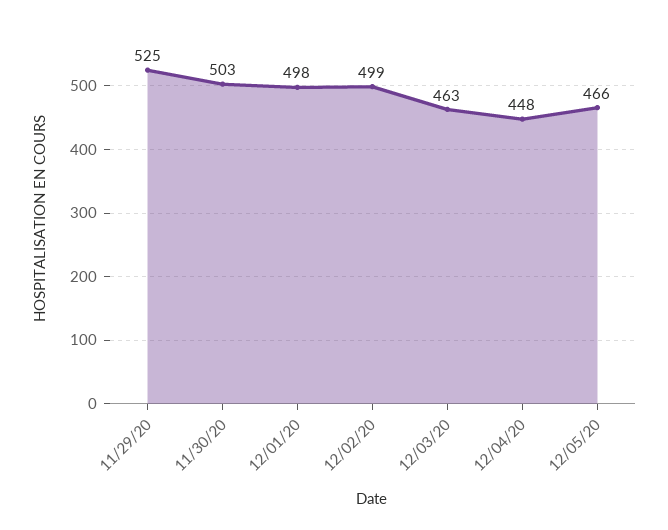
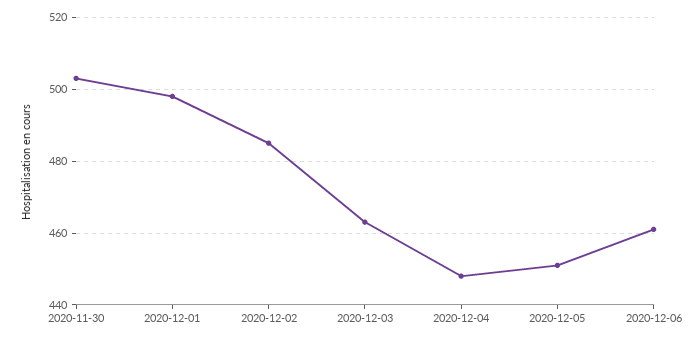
11/29/20: 525 -> none
12/02/20: 499 -> 485
12/05/20: 466 -> 450
2020-12-06: none -> 460

